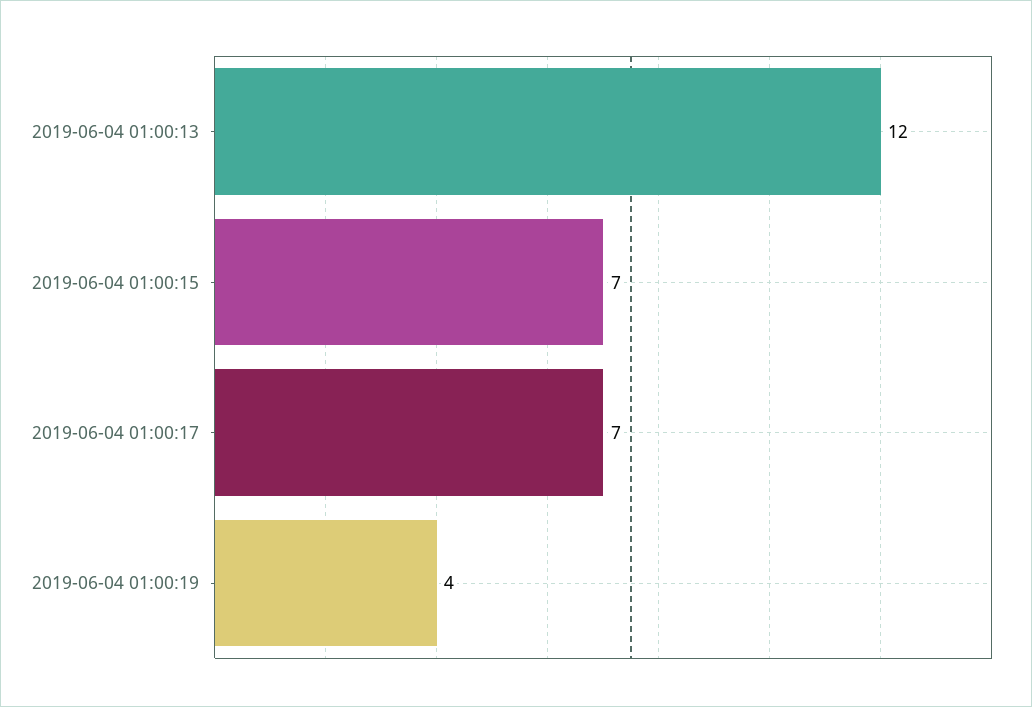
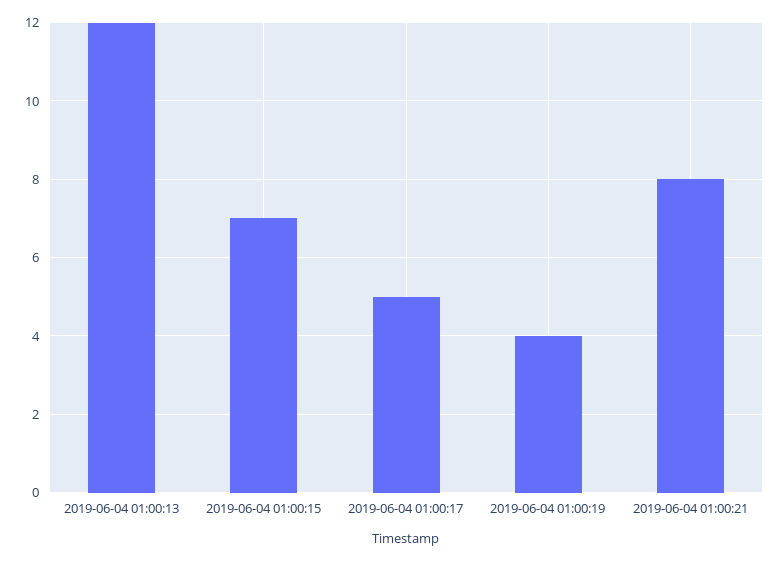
2019-06-04 01:00:17: 7 -> 5
2019-06-04 01:00:21: none -> 8

